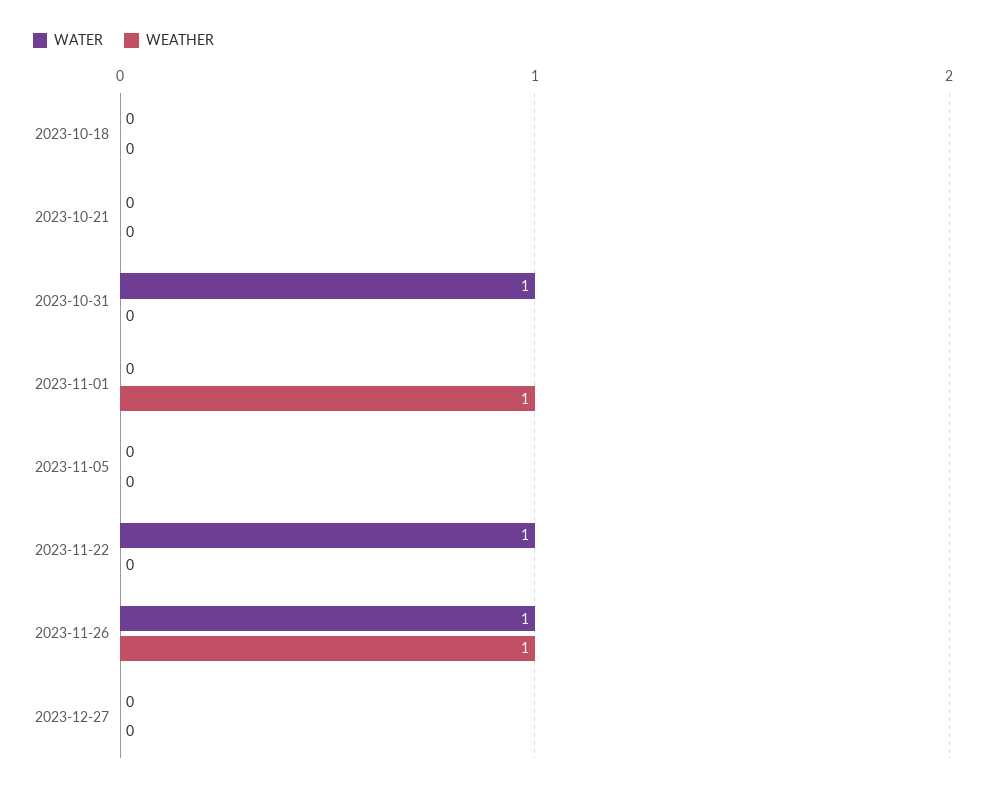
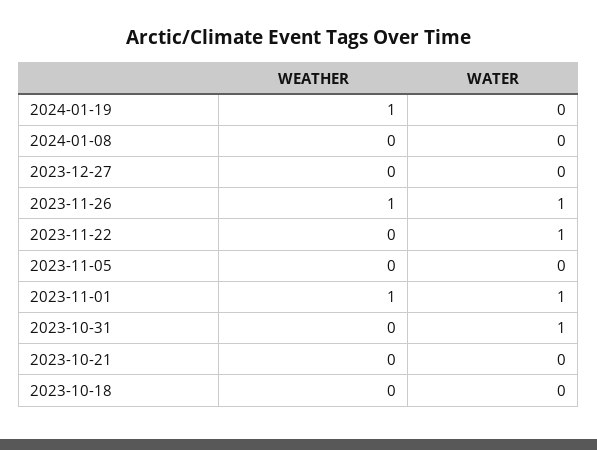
WATER, 2023-11-01: 0 -> 1
WEATHER, 2024-01-19: none -> 1
WATER, 2024-01-19: none -> 0
WEATHER, 2024-01-08: none -> 0
WATER, 2024-01-08: none -> 0

